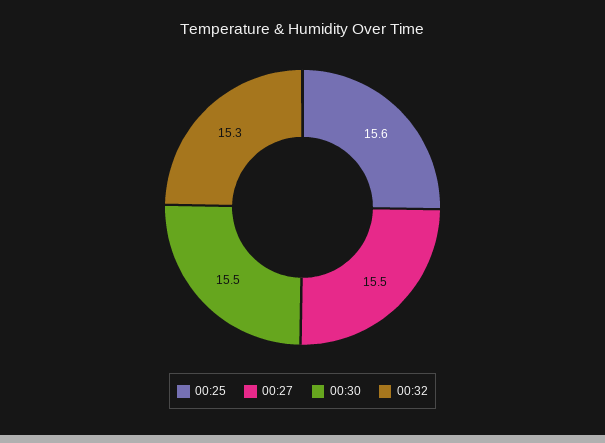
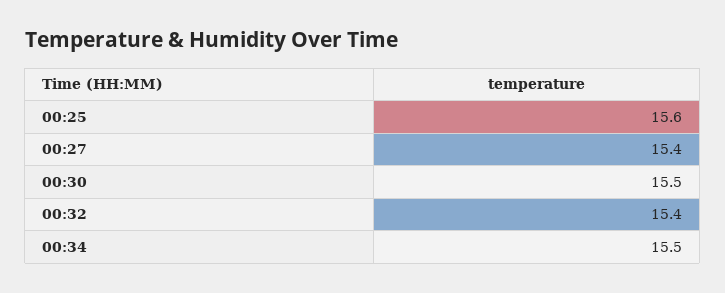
00:27: 15.5 -> 15.4
00:32: 15.3 -> 15.4
00:34: none -> 15.5

